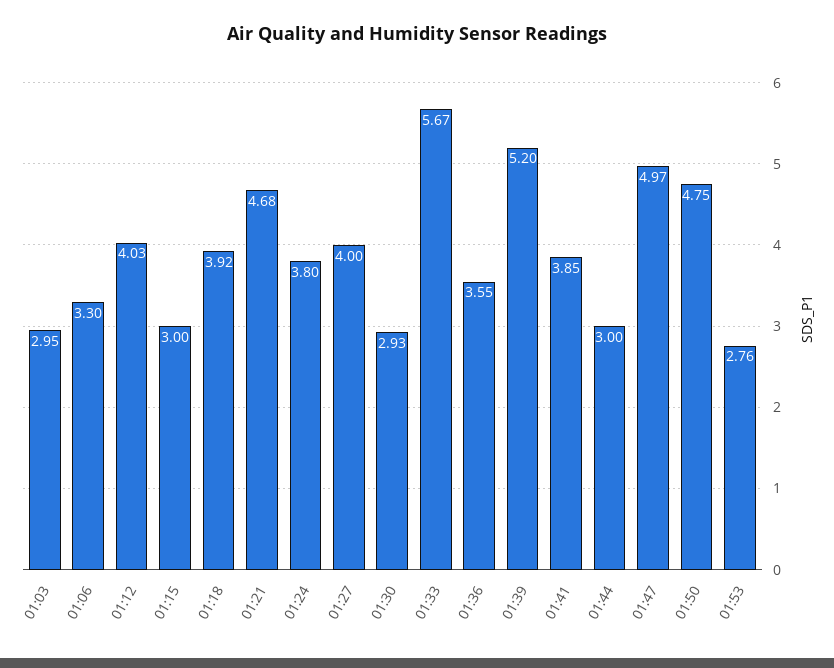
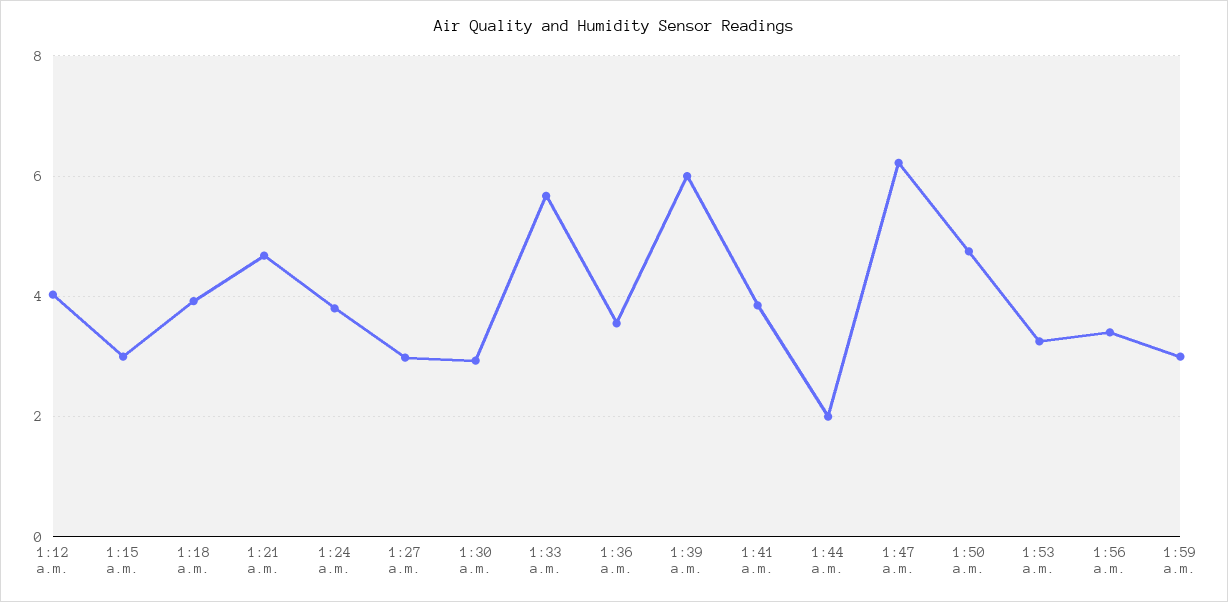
01:03: 2.95 -> none
01:06: 3.3 -> none
01:27: 4 -> 3
01:39: 5.2 -> 6
01:44: 3 -> 2
01:47: 4.97 -> 6.2
01:53: 2.76 -> 3.2
1:56 a.m.: none -> 3.4
1:59 a.m.: none -> 3

